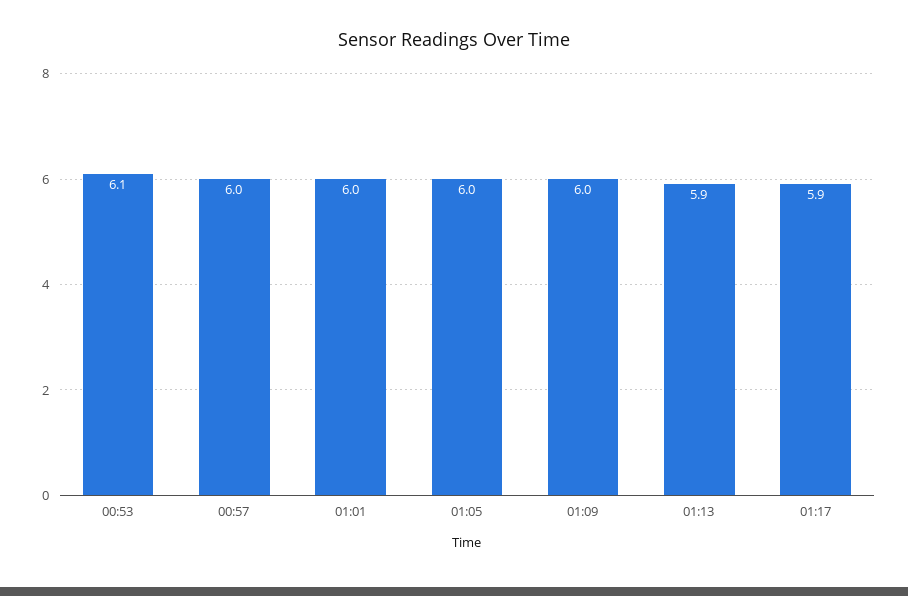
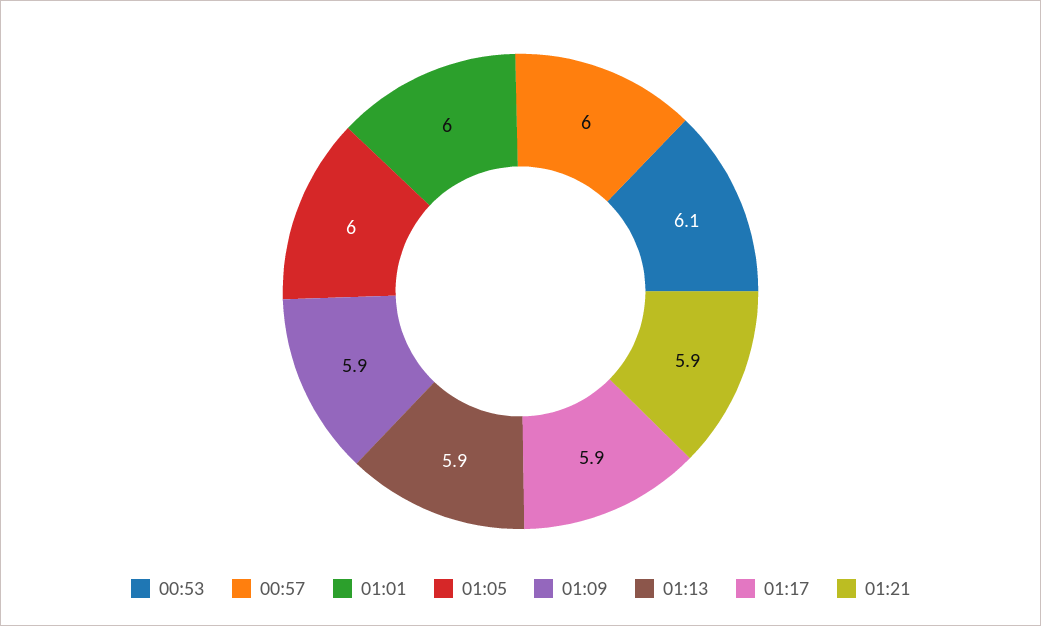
01:09: 6 -> 5.9
01:21: none -> 5.9

